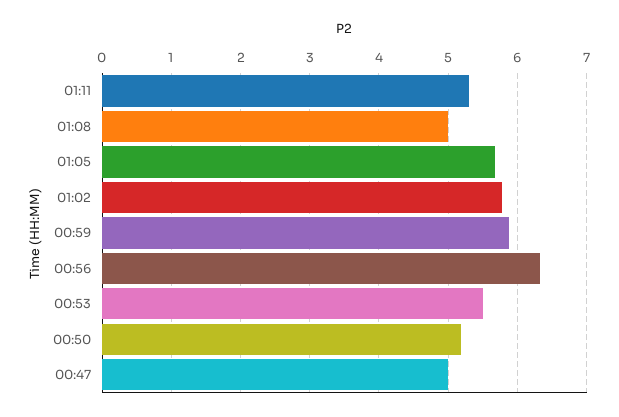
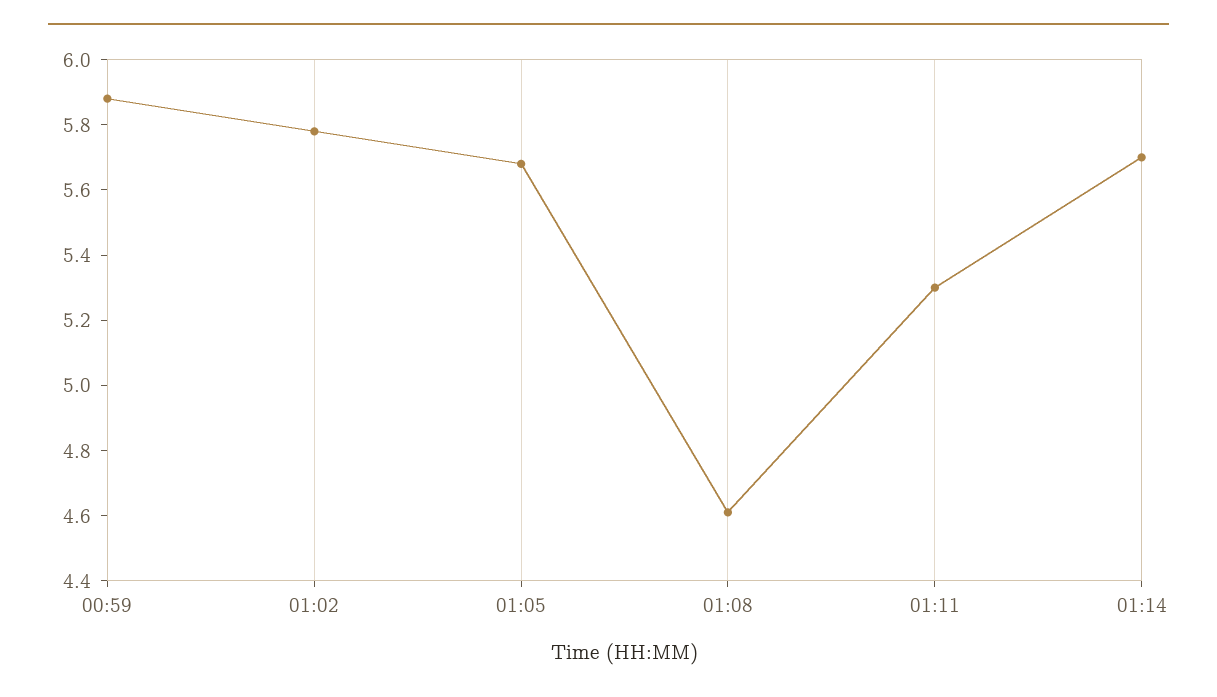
01:08: 5 -> 4.6
00:56: 6.3 -> none
00:53: 5.5 -> none
00:50: 5.2 -> none
00:47: 5 -> none
01:14: none -> 5.7

